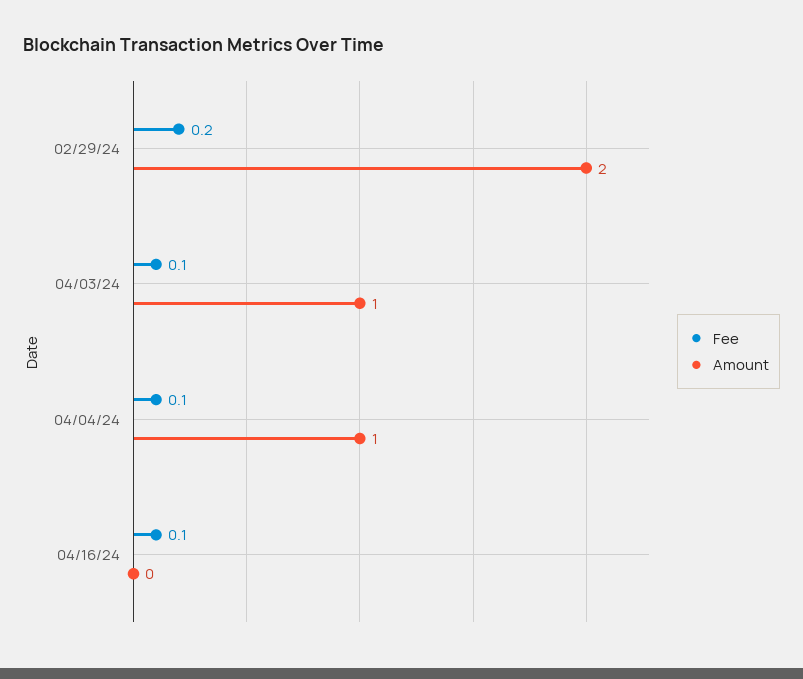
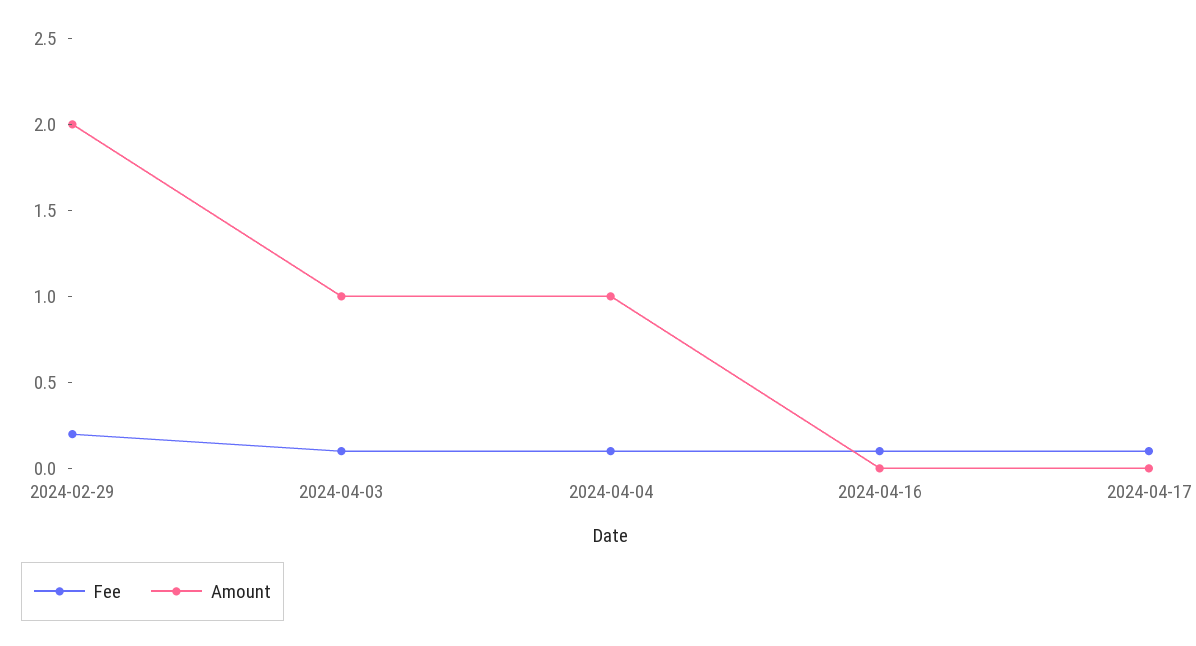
Fee, 2024-04-17: none -> 0.1
Amount, 2024-04-17: none -> 0

